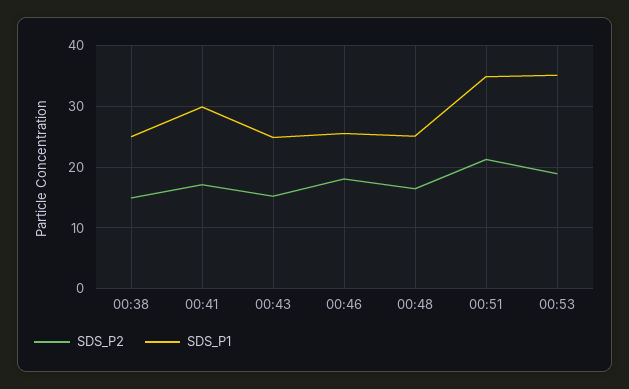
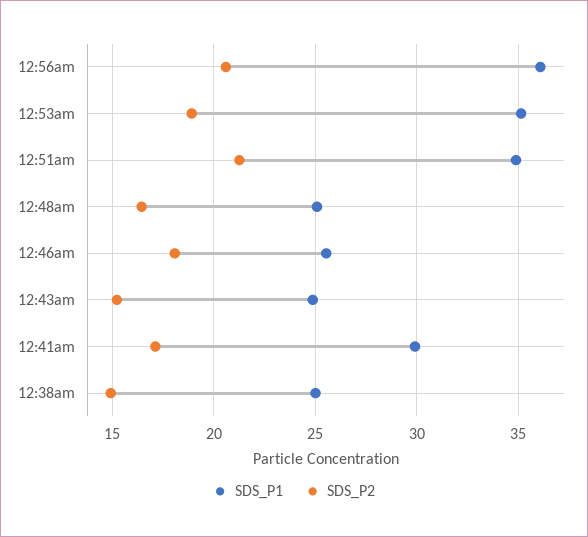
SDS_P1, 12:56am: none -> 36
SDS_P2, 12:56am: none -> 20.5

